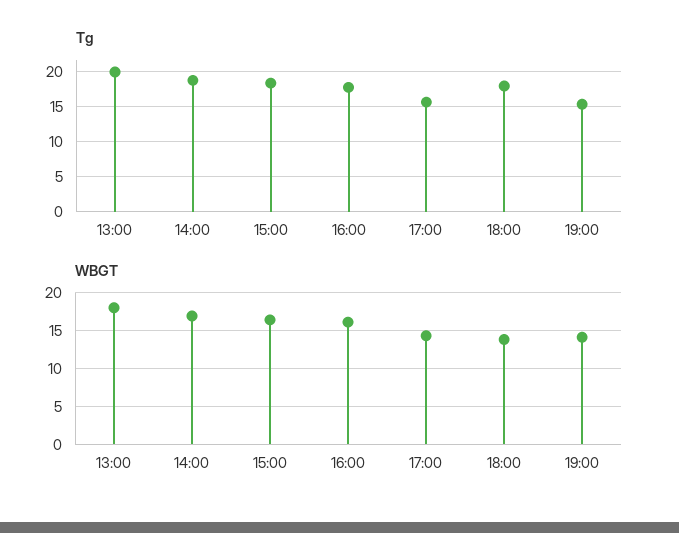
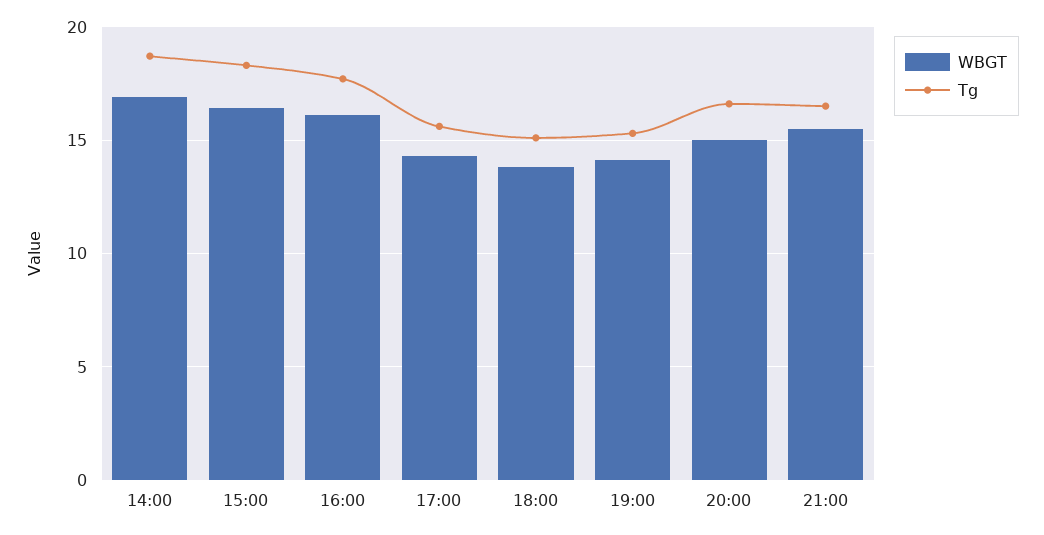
Tg, 13:00: 20 -> none
Tg, 18:00: 18 -> 15
WBGT, 13:00: 18 -> none
WBGT, 20:00: none -> 15
Tg, 20:00: none -> 16.5
WBGT, 21:00: none -> 15.5
Tg, 21:00: none -> 16.5

